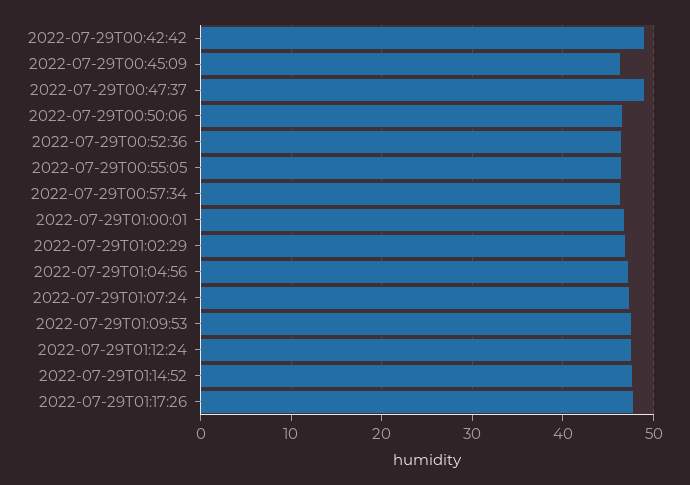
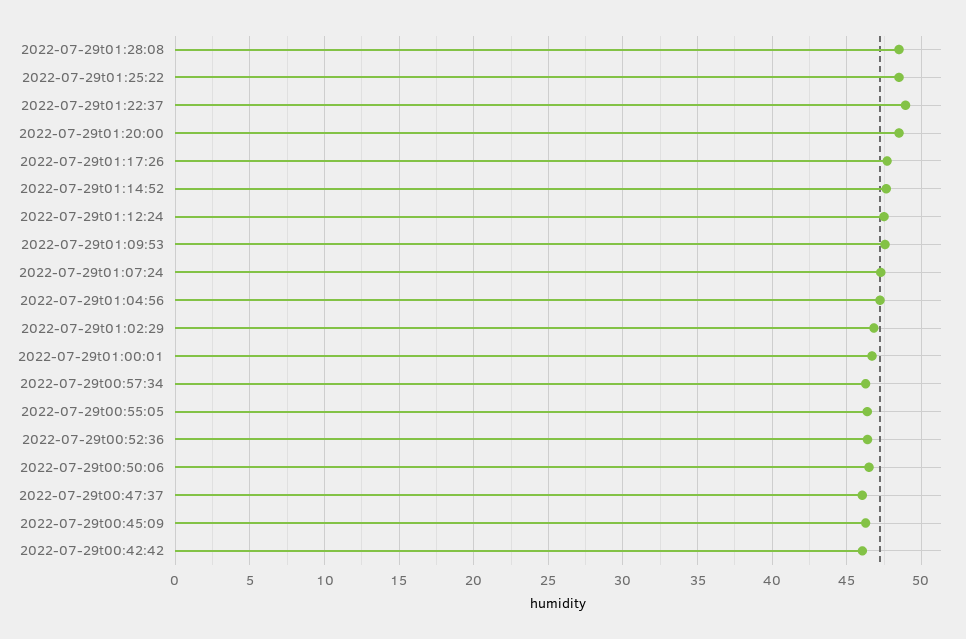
2022-07-29T00:42:42: 49 -> 46
2022-07-29T00:47:37: 49 -> 46
2022-07-29t01:28:08: none -> 48.5
2022-07-29t01:25:22: none -> 48.5
2022-07-29t01:22:37: none -> 49
2022-07-29t01:20:00: none -> 48.5

